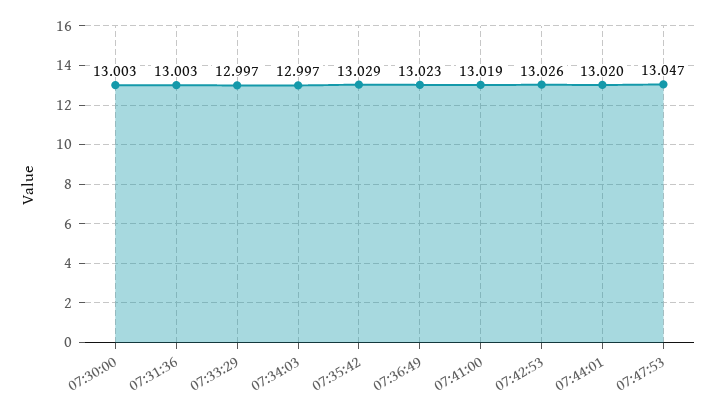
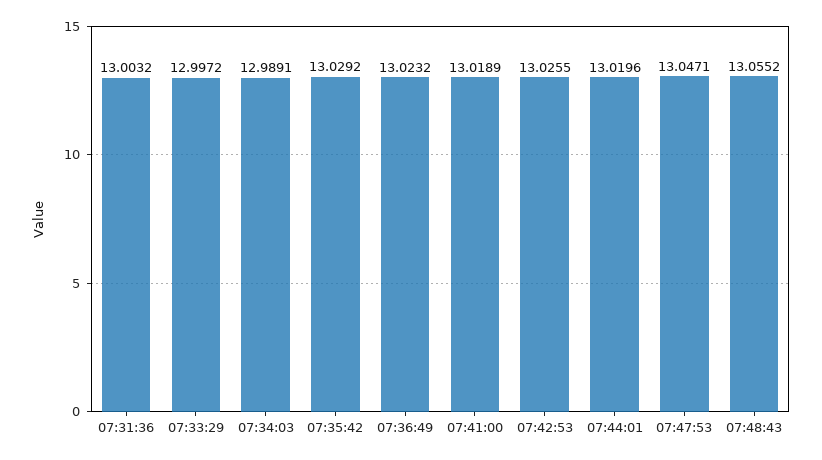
07:30:00: 13.003 -> none
07:34:03: 12.997 -> 12.9891
07:48:43: none -> 13.0552

